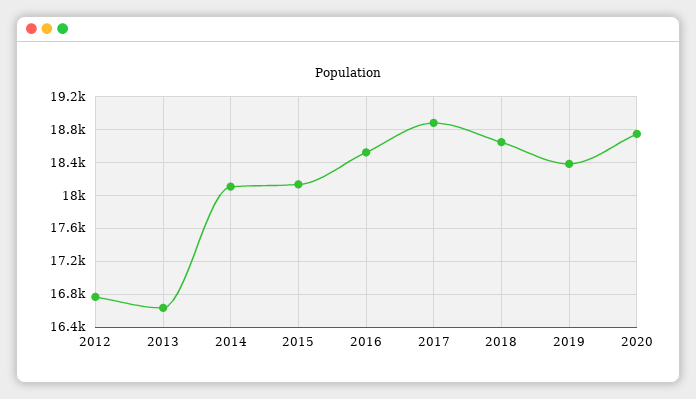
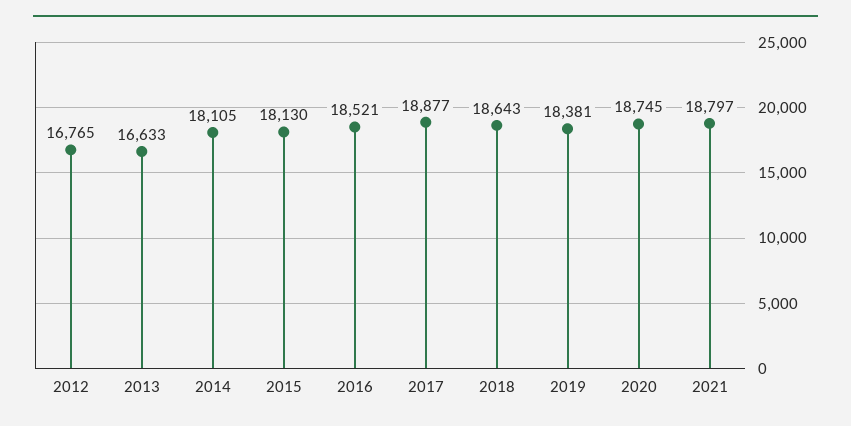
2021: none -> 18797

